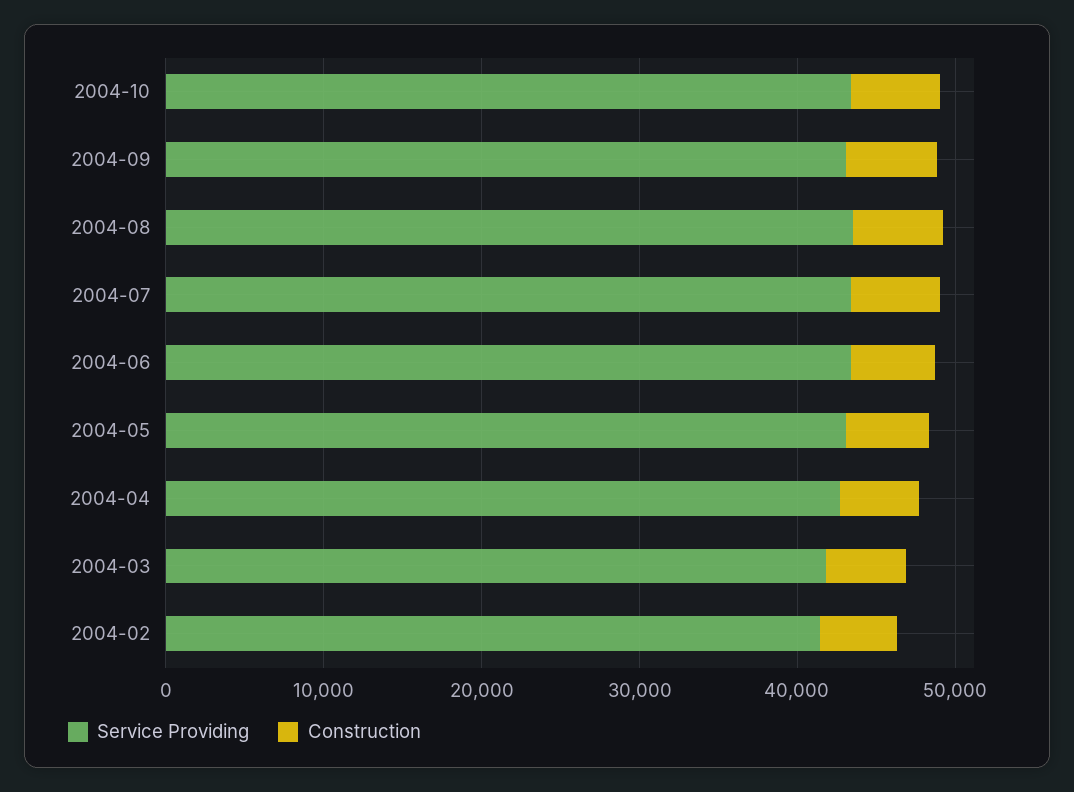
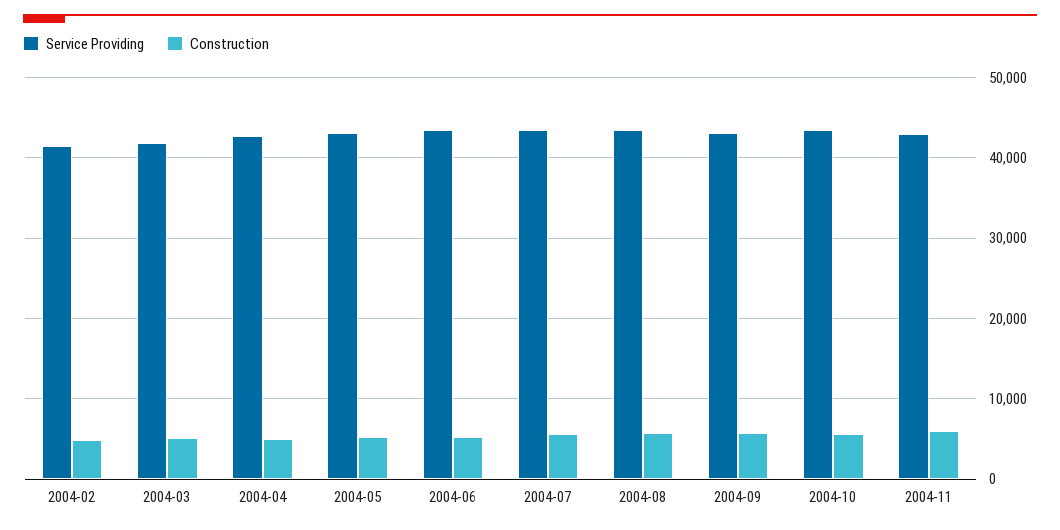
Service Providing, 2004-11: none -> 43000
Construction, 2004-11: none -> 6000

